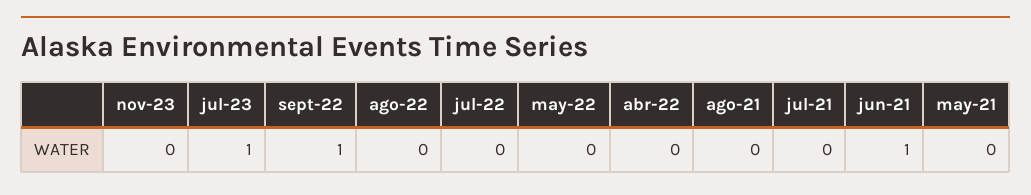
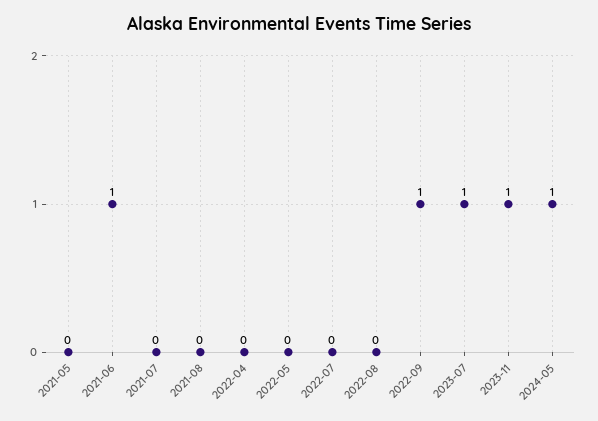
nov-23: 0 -> 1
2024-05: none -> 1

